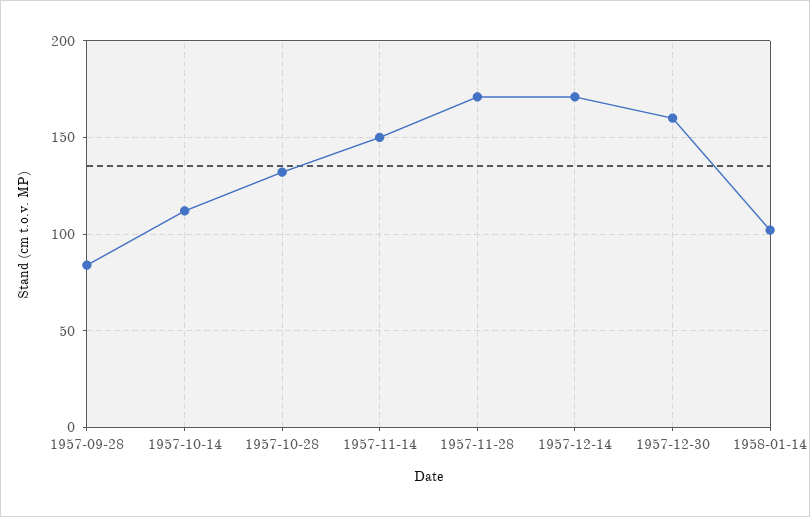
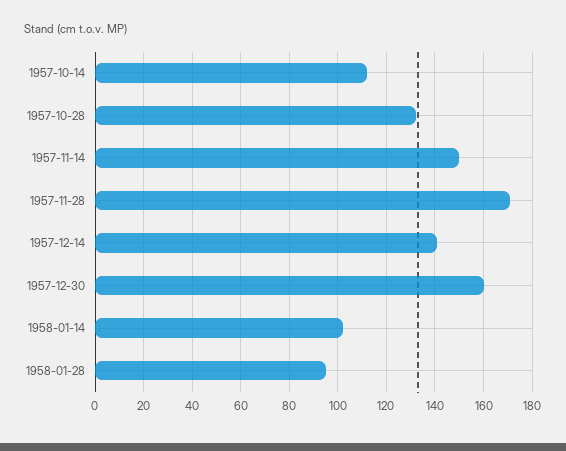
1957-09-28: 85 -> none
1957-12-14: 170 -> 140
1958-01-28: none -> 95

